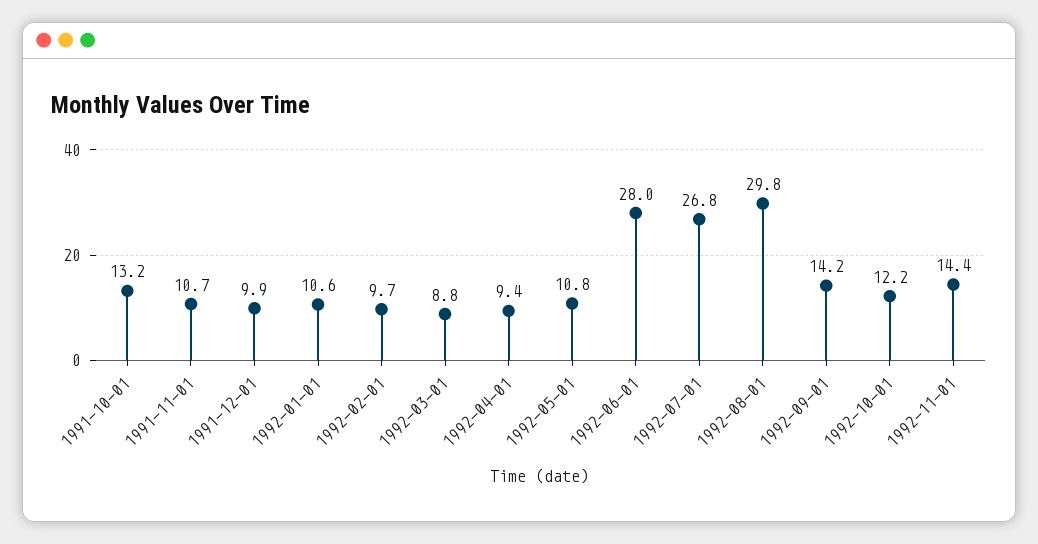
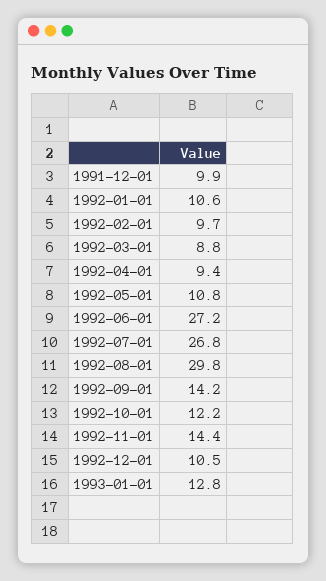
1991-10-01: 13.2 -> none
1991-11-01: 10.7 -> none
1992-06-01: 28 -> 27.2
1992-12-01: none -> 10.5
1993-01-01: none -> 12.8

